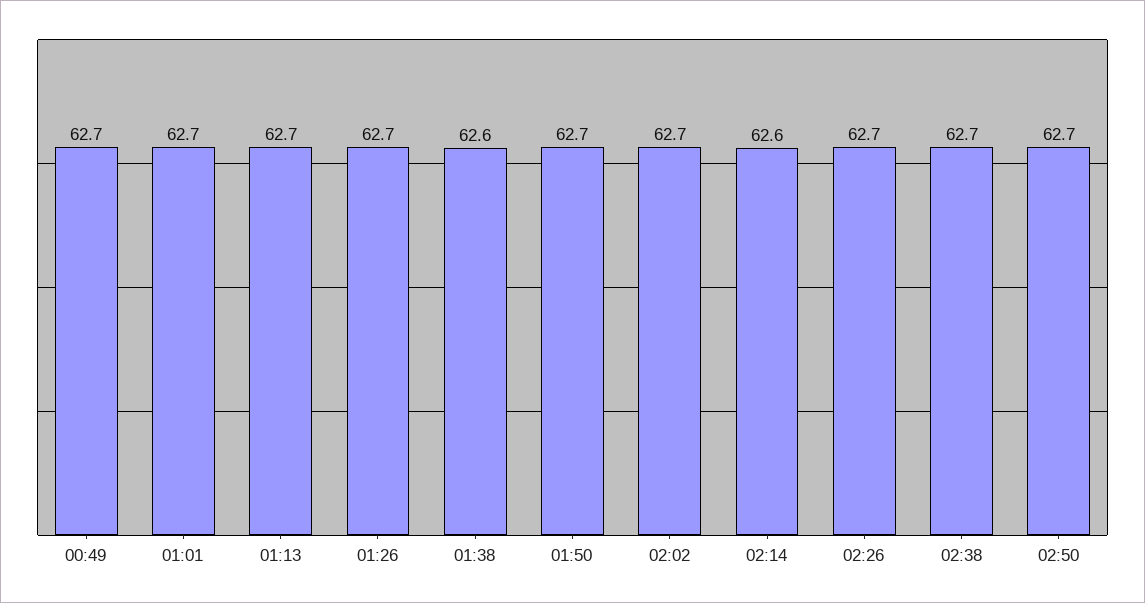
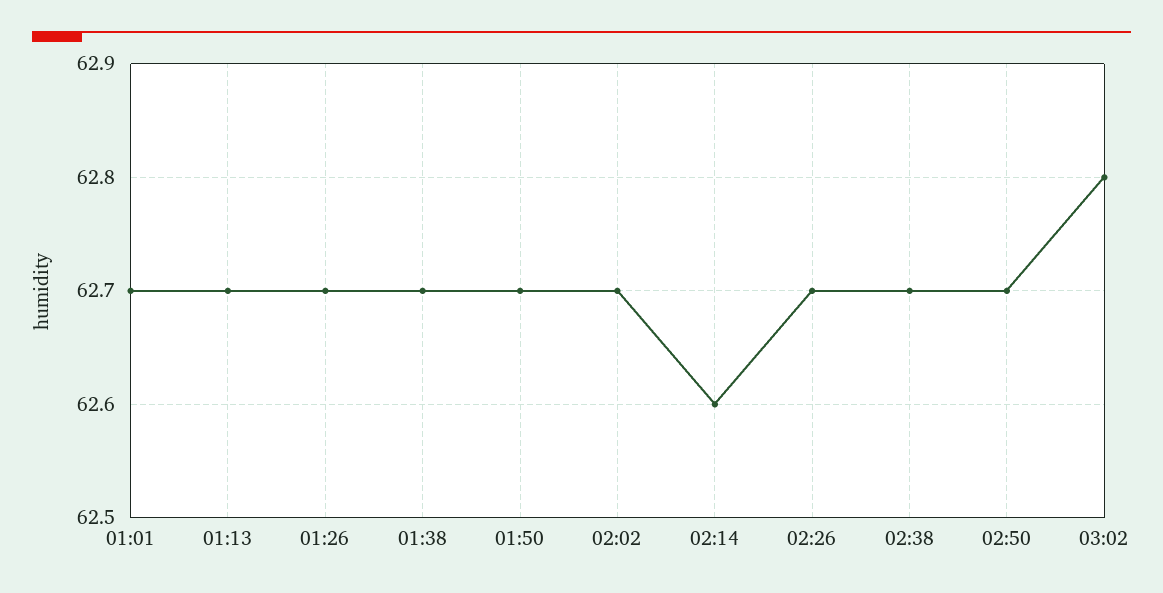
00:49: 62.7 -> none
01:38: 62.6 -> 62.7
03:02: none -> 62.8

